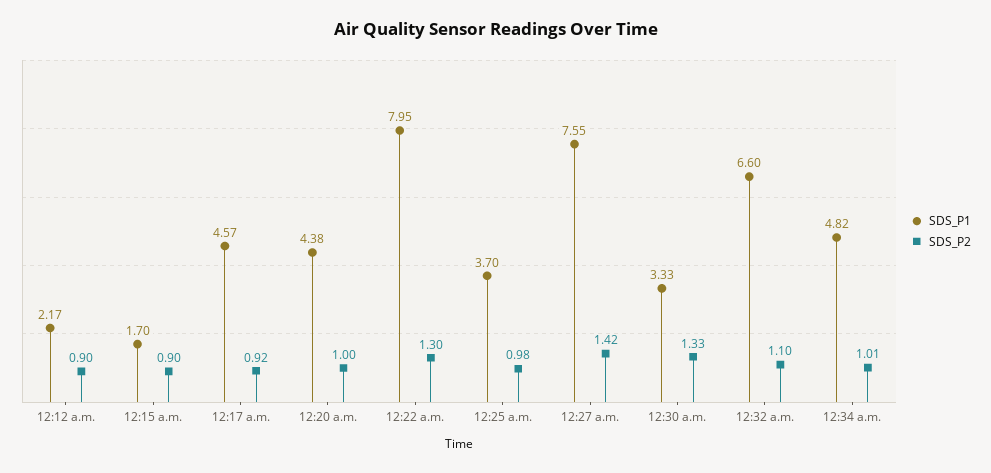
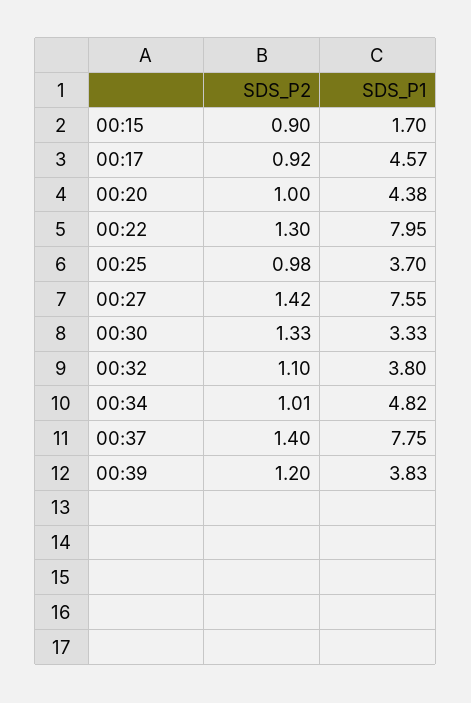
SDS_P1, 12:12 a.m.: 2.17 -> none
SDS_P2, 12:12 a.m.: 0.9 -> none
SDS_P1, 12:32 a.m.: 6.6 -> 3.8
SDS_P2, 00:37: none -> 1.4
SDS_P1, 00:37: none -> 7.75
SDS_P2, 00:39: none -> 1.2
SDS_P1, 00:39: none -> 3.83

